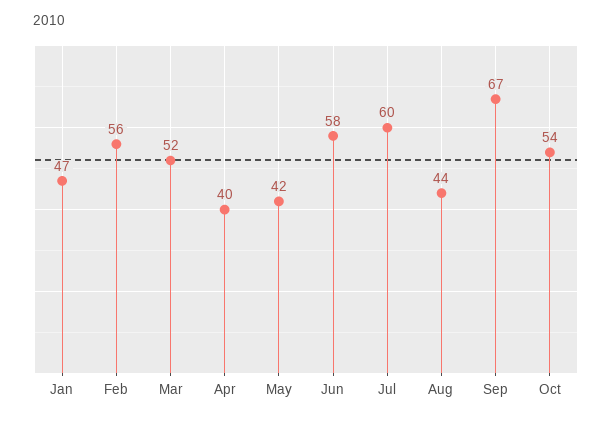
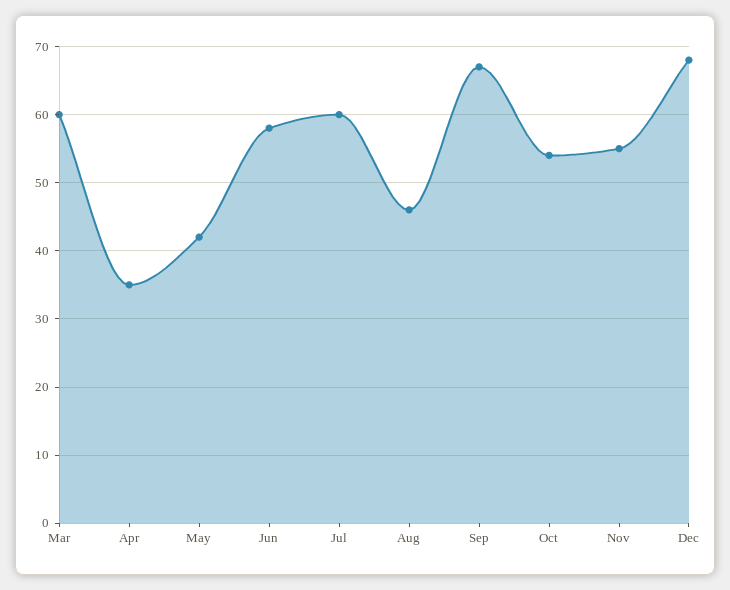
Jan: 47 -> none
Feb: 56 -> none
Mar: 52 -> 60
Apr: 40 -> 35
Aug: 44 -> 46
Nov: none -> 55
Dec: none -> 68

